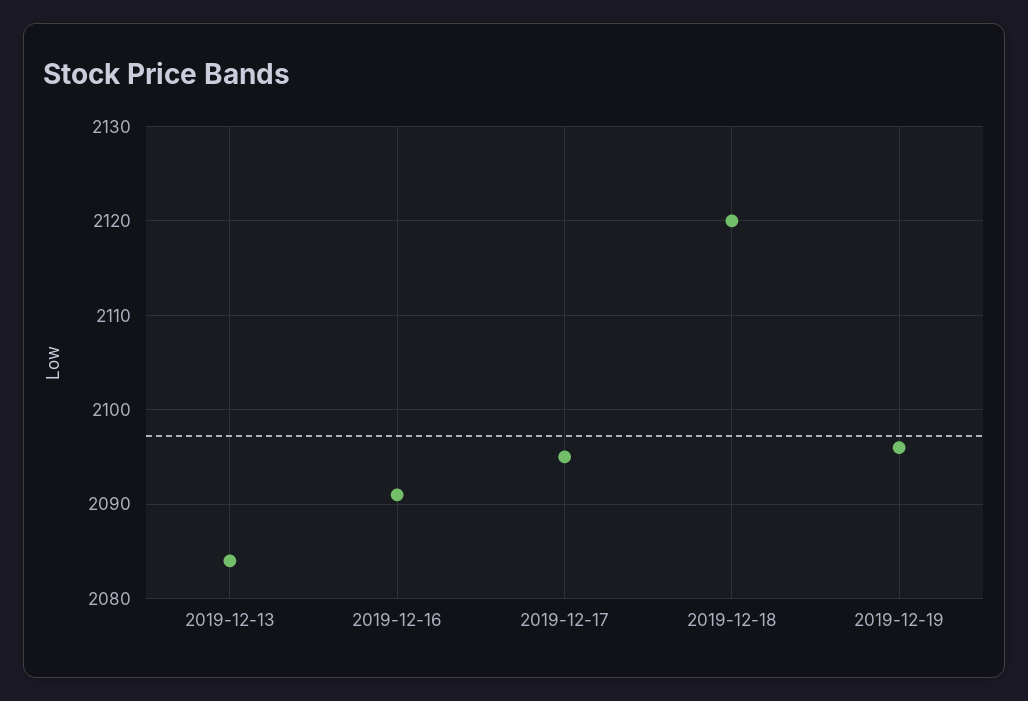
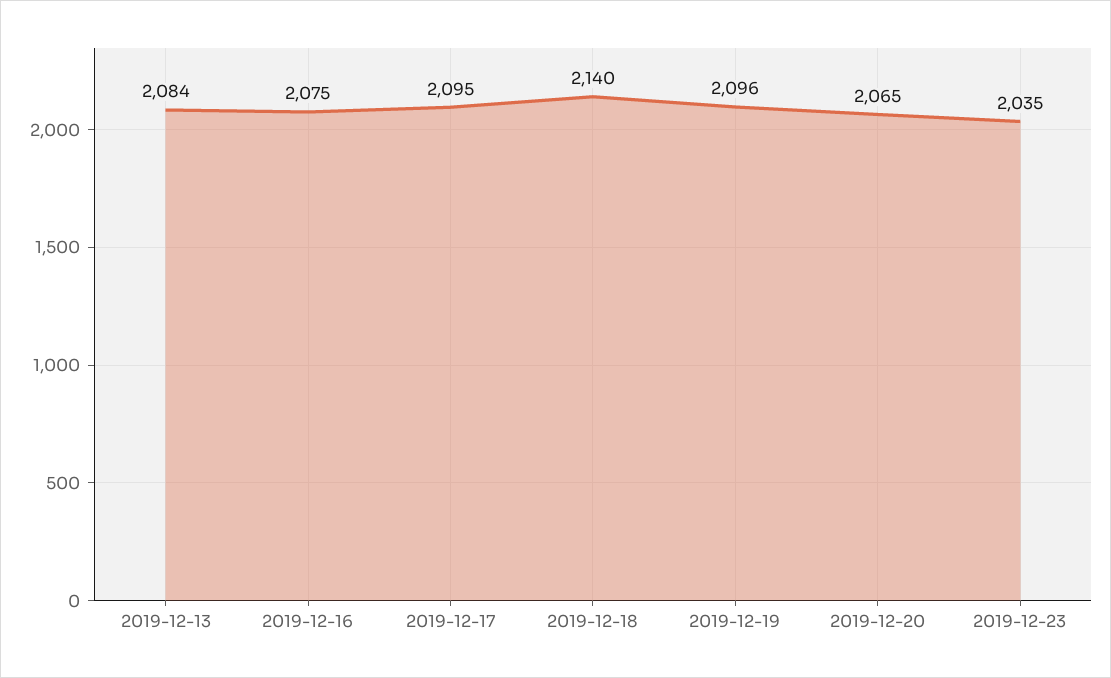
2019-12-16: 2091 -> 2075
2019-12-18: 2120 -> 2140
2019-12-20: none -> 2065
2019-12-23: none -> 2035

